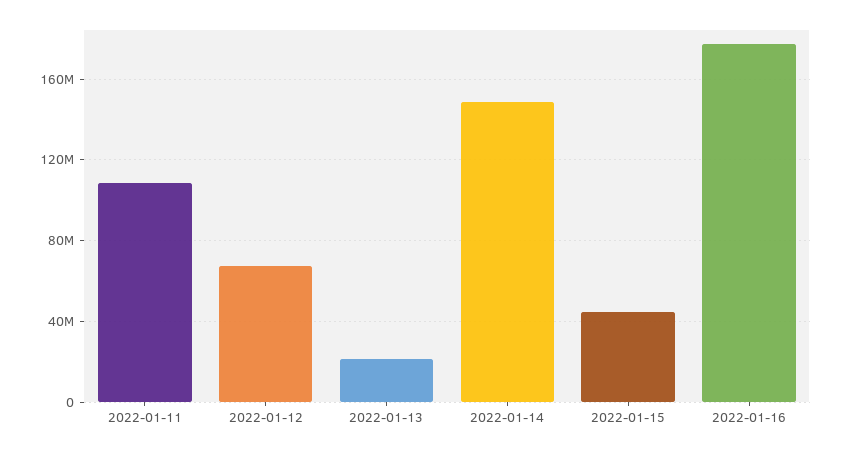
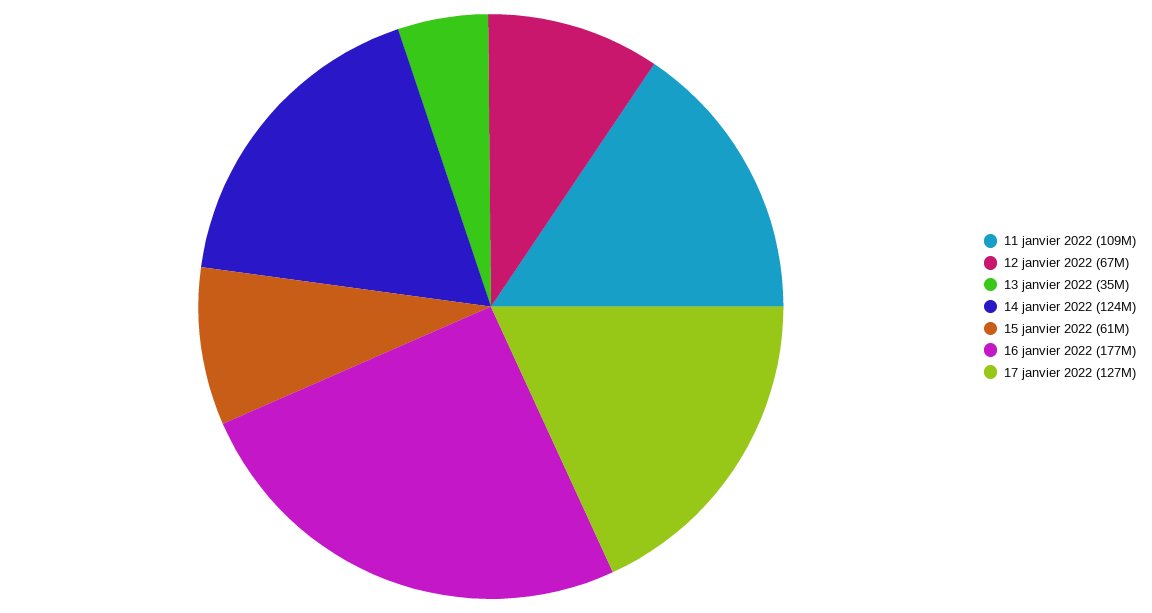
2022-01-13: 20000000 -> 35000000
2022-01-14: 150000000 -> 124000000
2022-01-15: 45000000 -> 61000000
17 janvier 2022: none -> 127000000

